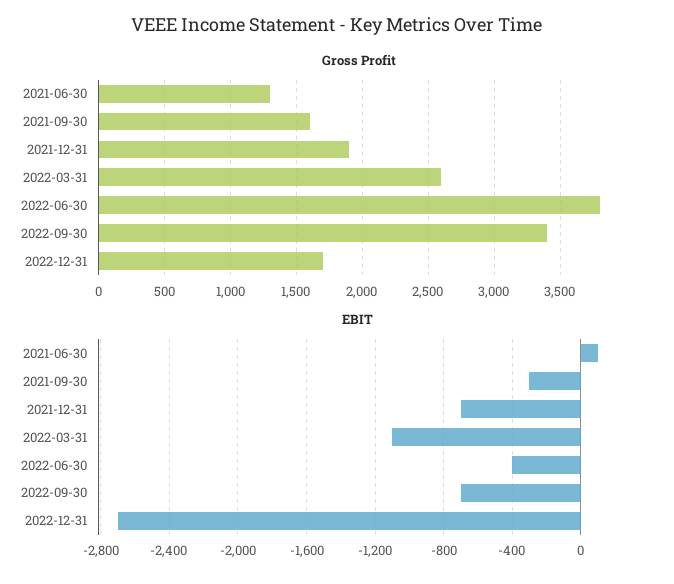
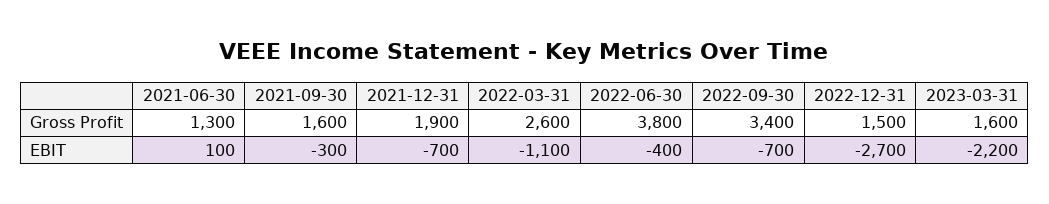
Gross Profit, 2022-12-31: 1700 -> 1500
Gross Profit, 2023-03-31: none -> 1600
EBIT, 2023-03-31: none -> -2200

